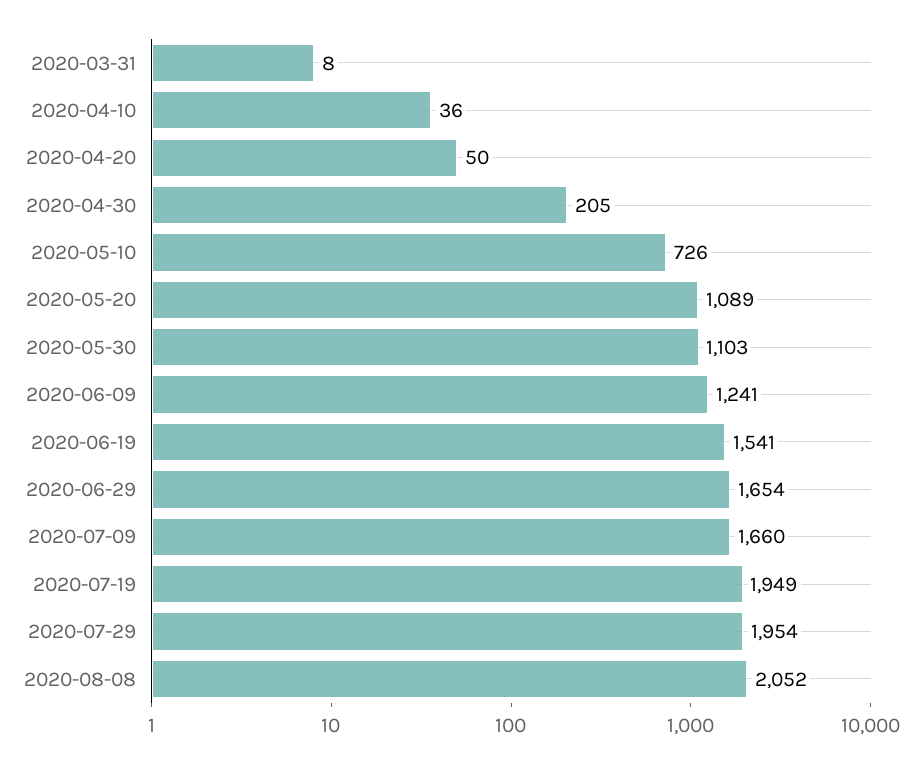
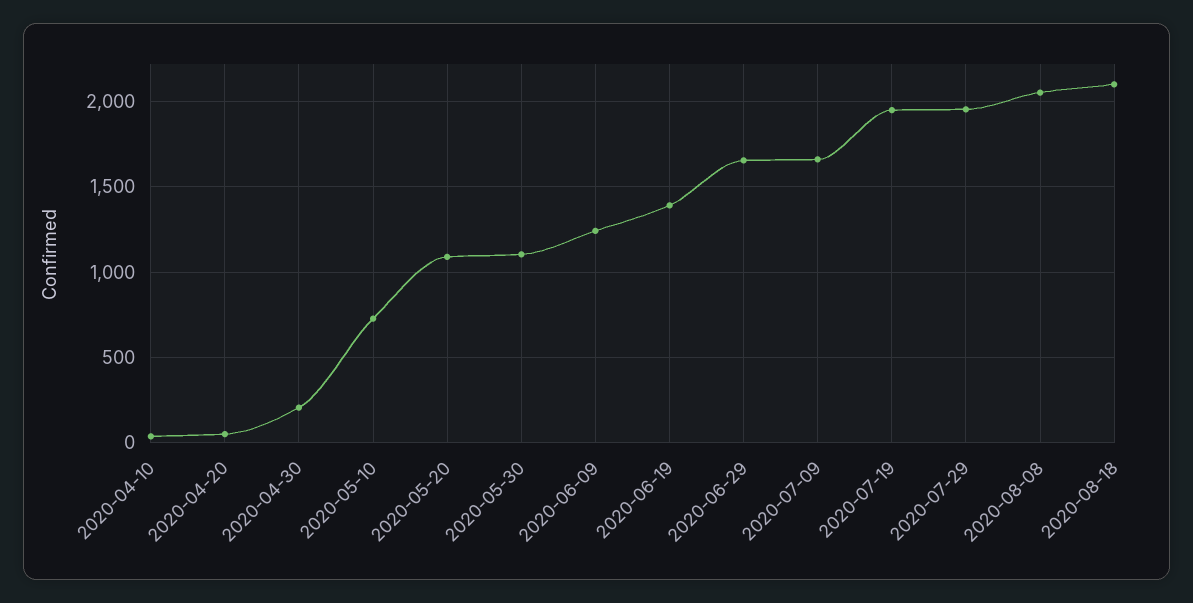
2020-03-31: 8 -> none
2020-06-19: 1541 -> 1400
2020-08-18: none -> 2100

